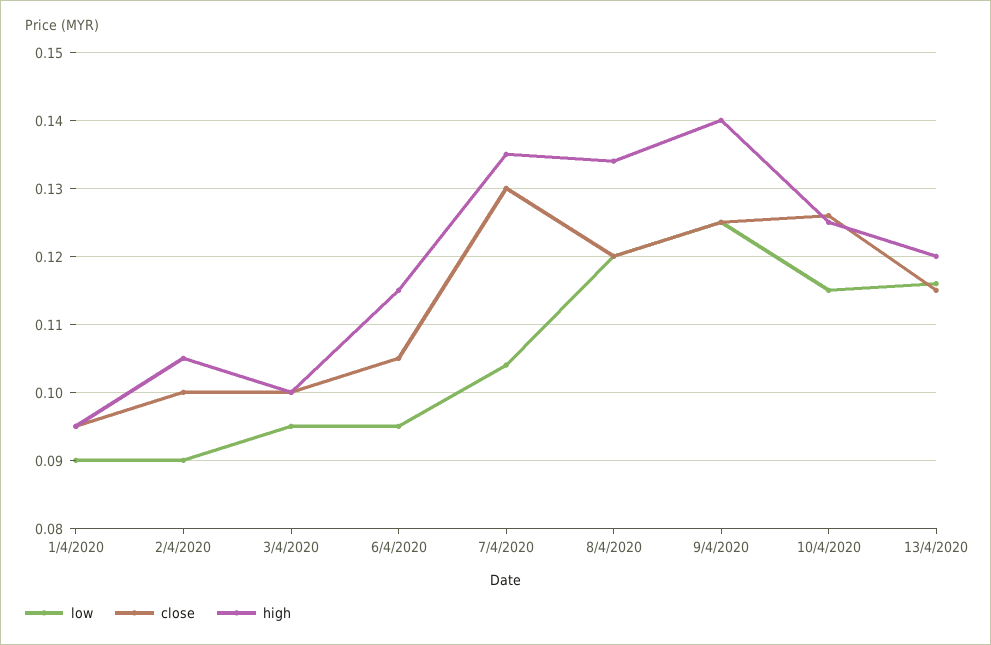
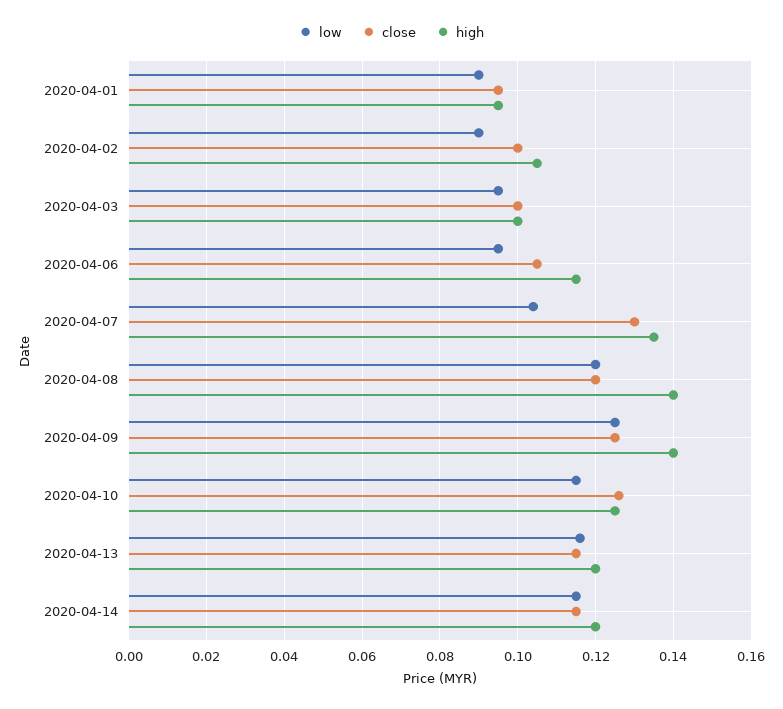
high, 8/4/2020: 0.134 -> 0.14
low, 2020-04-14: none -> 0.115
close, 2020-04-14: none -> 0.115
high, 2020-04-14: none -> 0.12

